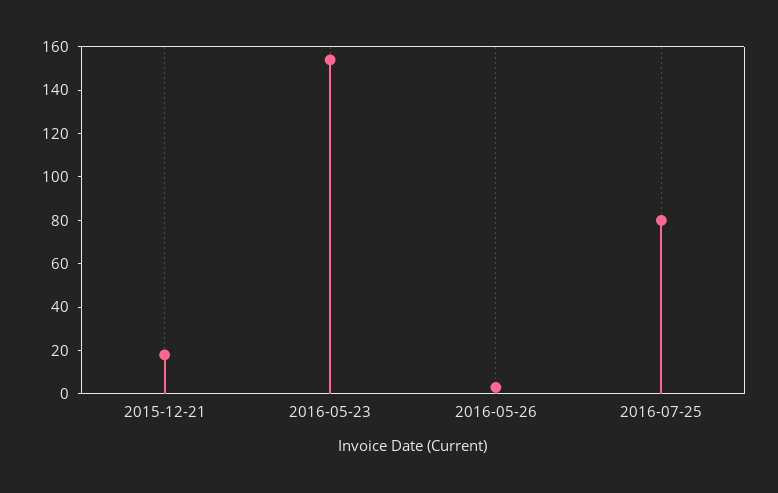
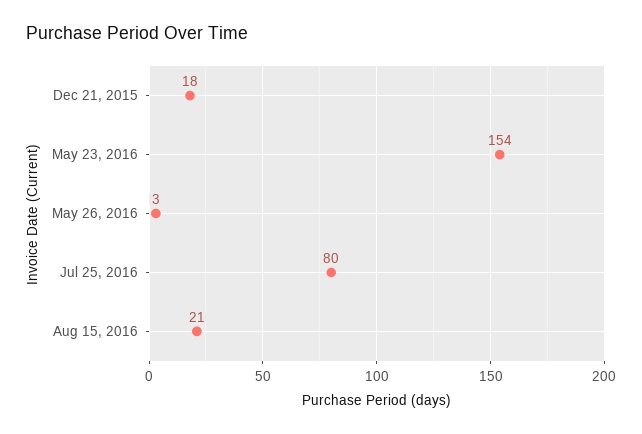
Aug 15, 2016: none -> 21

